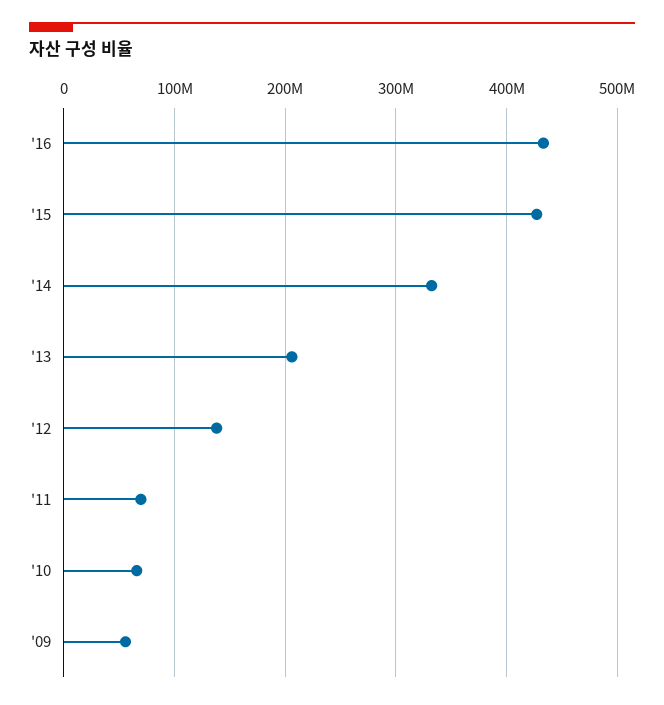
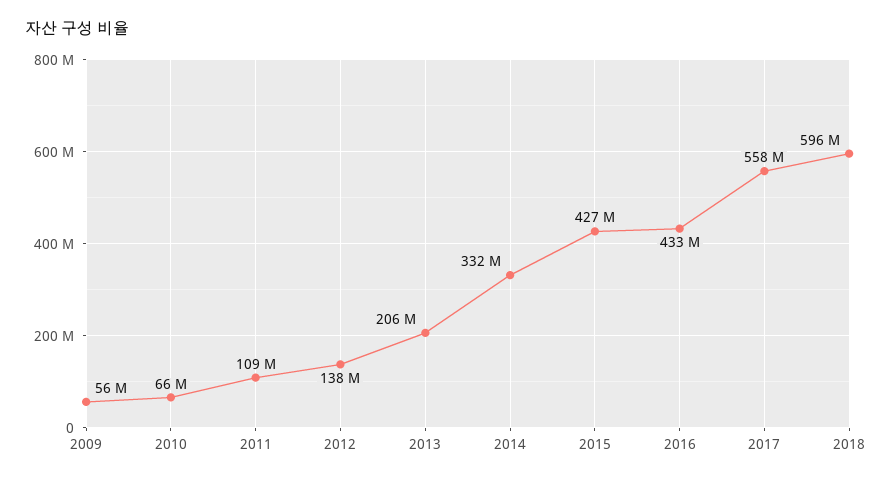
'11: 70000000 -> 109000000
2017: none -> 558000000
2018: none -> 596000000

